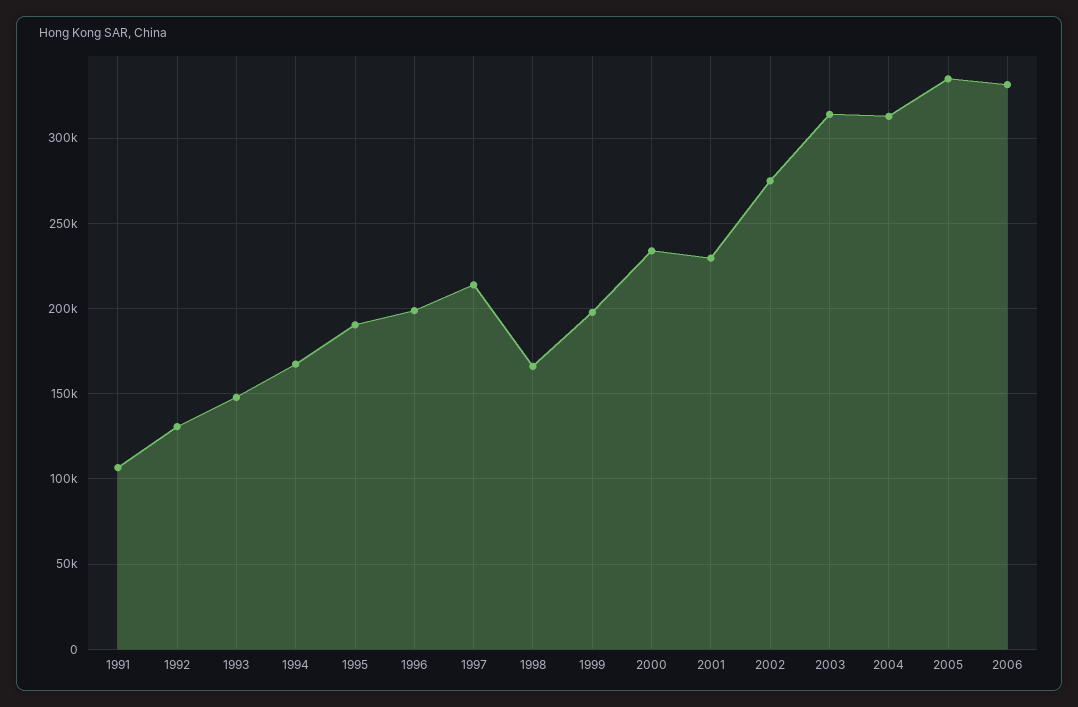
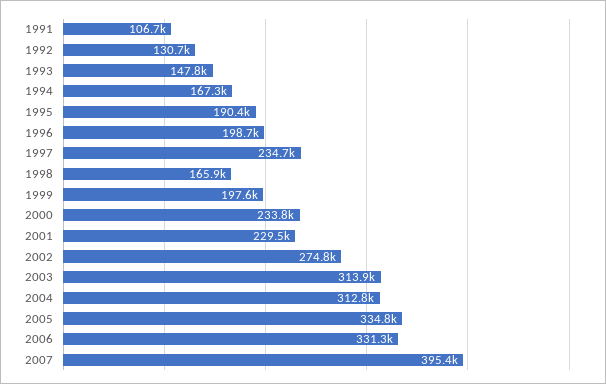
1997: 215000 -> 234700
2007: none -> 395400

